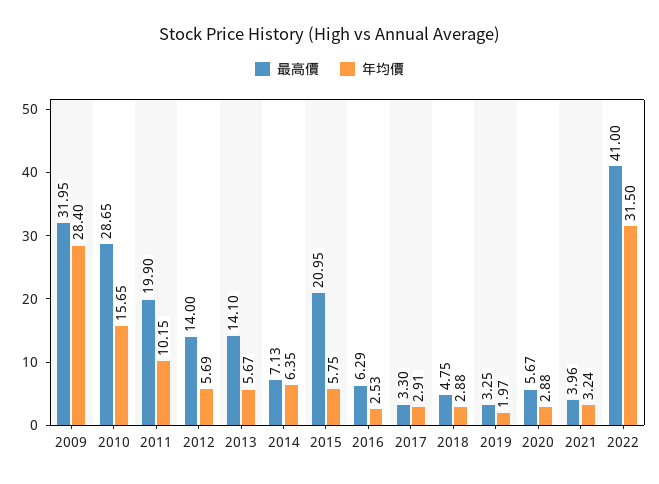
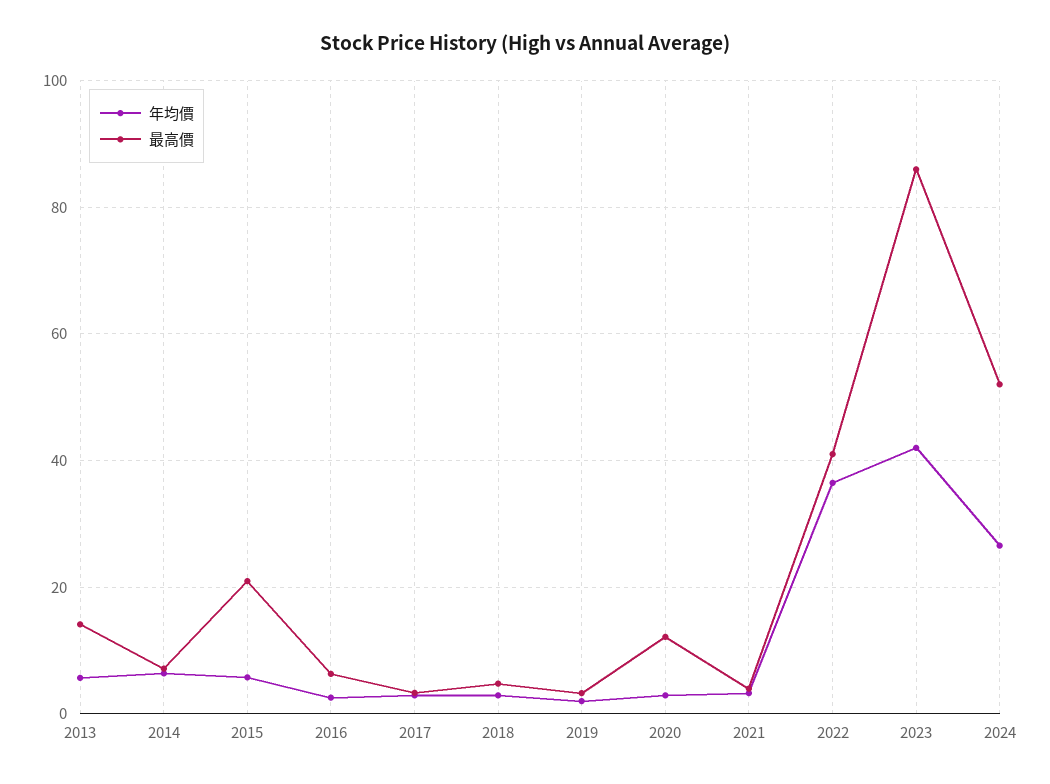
最高價, 2009: 31.95 -> none
年均價, 2009: 28.4 -> none
最高價, 2010: 28.65 -> none
年均價, 2010: 15.65 -> none
最高價, 2011: 19.9 -> none
年均價, 2011: 10.15 -> none
最高價, 2012: 14 -> none
年均價, 2012: 5.69 -> none
最高價, 2020: 5.67 -> 12
年均價, 2022: 31.5 -> 36
年均價, 2023: none -> 42
最高價, 2023: none -> 86
年均價, 2024: none -> 26
最高價, 2024: none -> 52

